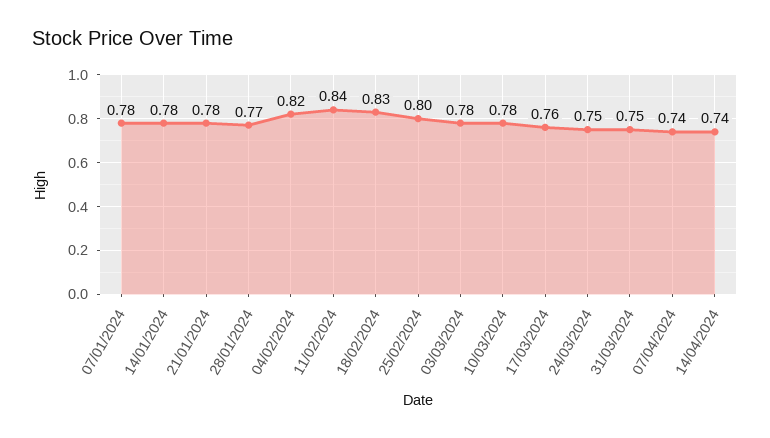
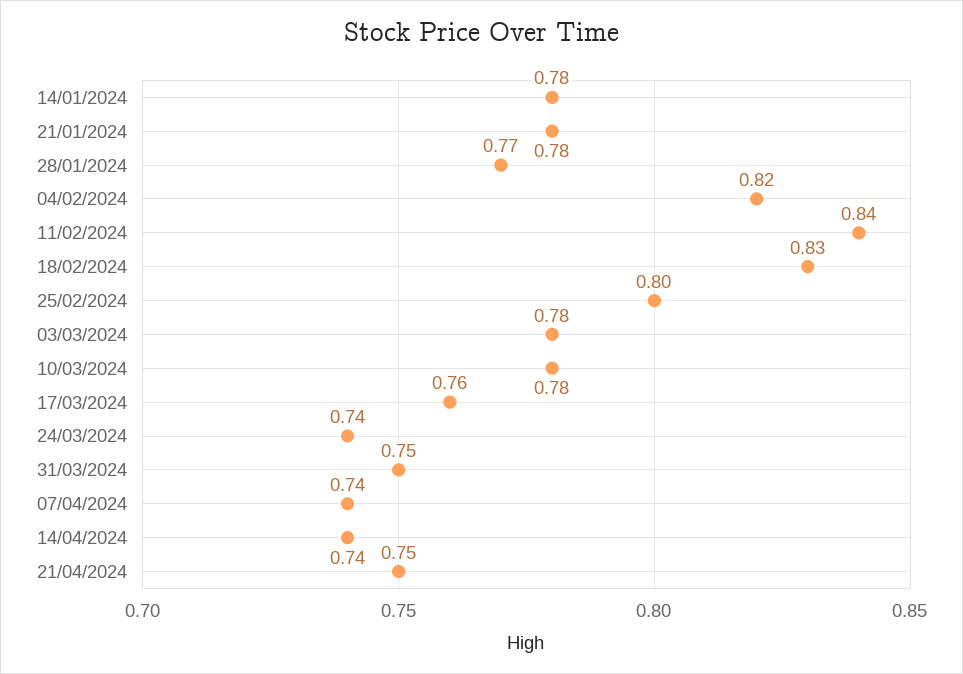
07/01/2024: 0.78 -> none
24/03/2024: 0.75 -> 0.74
21/04/2024: none -> 0.75

